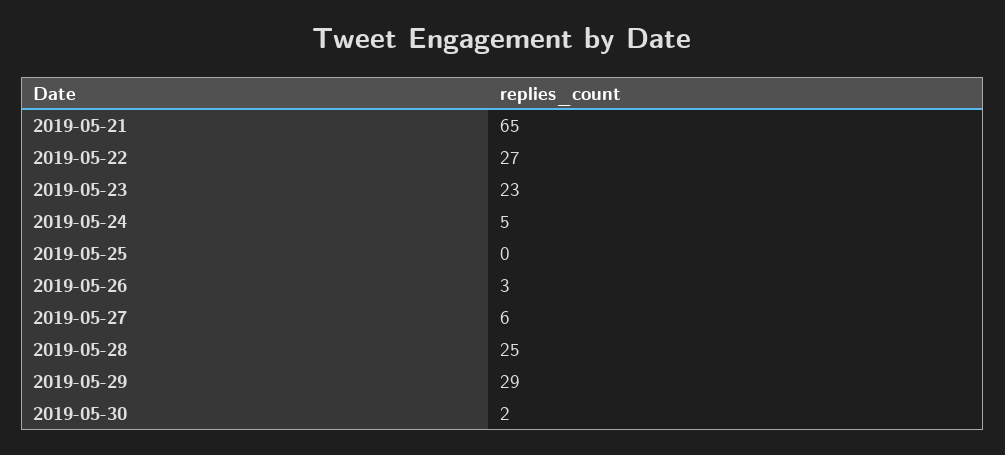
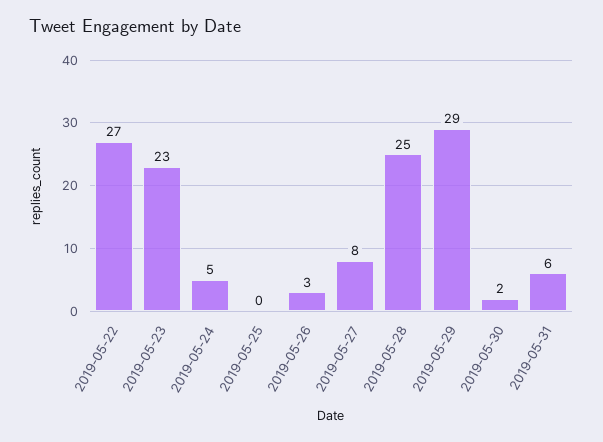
2019-05-21: 65 -> none
2019-05-27: 6 -> 8
2019-05-31: none -> 6

